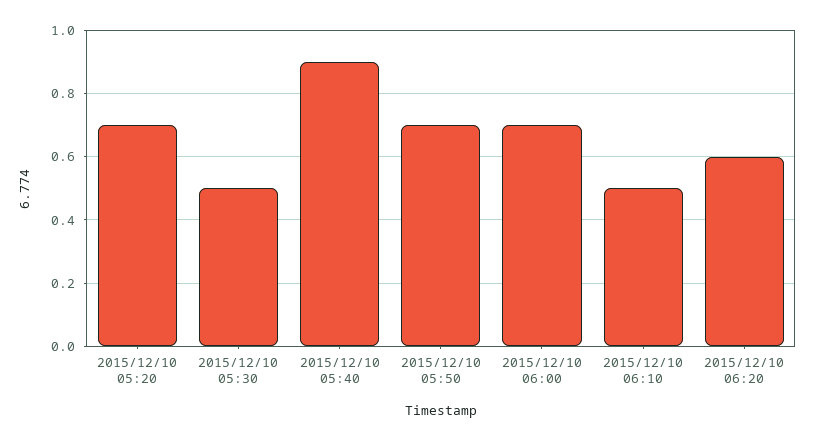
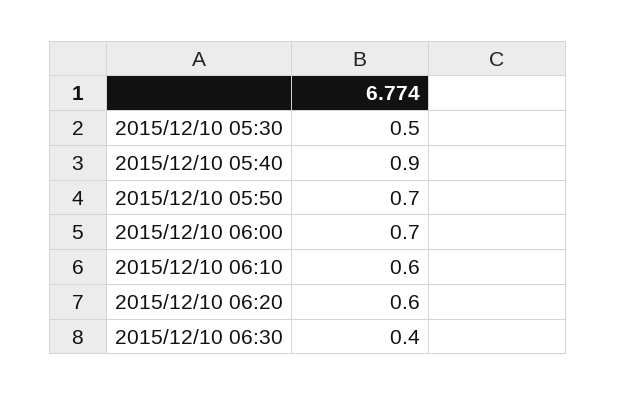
2015/12/10 05:20: 0.7 -> none
2015/12/10 06:10: 0.5 -> 0.6
2015/12/10 06:30: none -> 0.4

